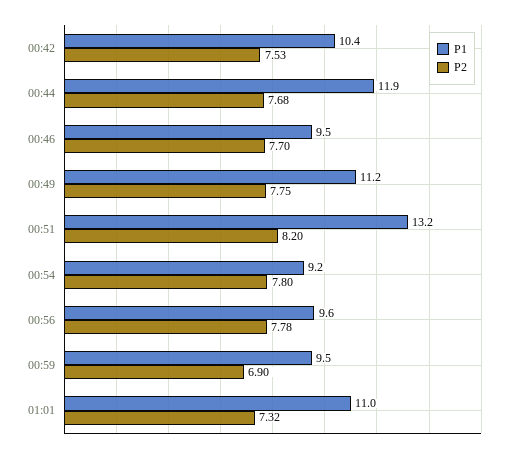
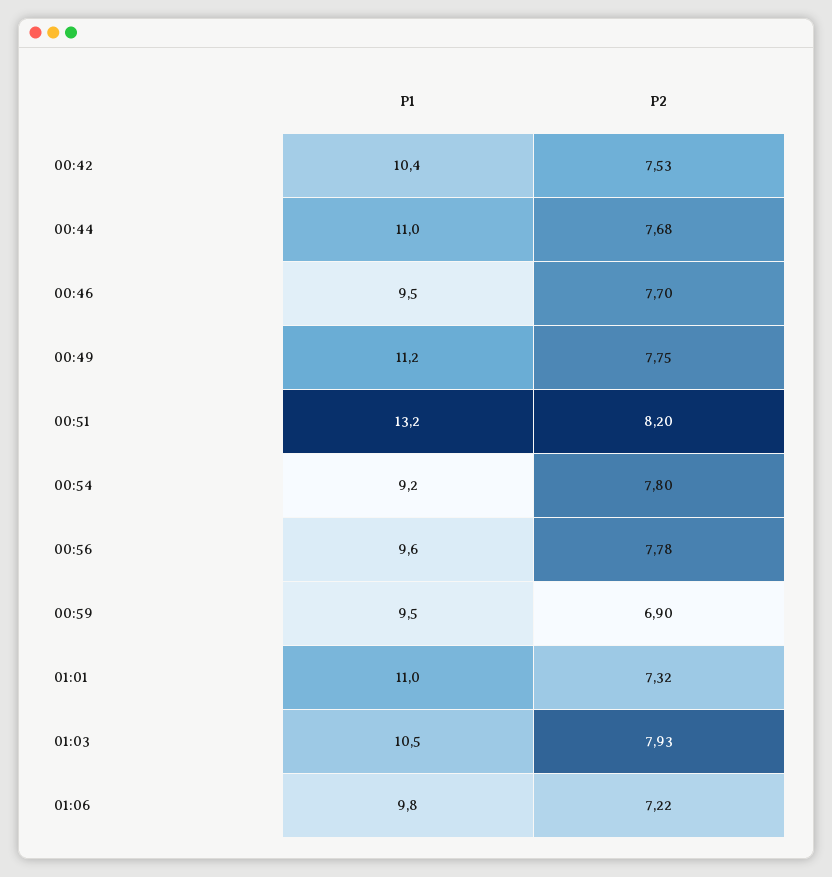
P1, 00:44: 11.9 -> 11
P1, 01:03: none -> 10.5
P2, 01:03: none -> 7.93
P1, 01:06: none -> 9.8
P2, 01:06: none -> 7.22

